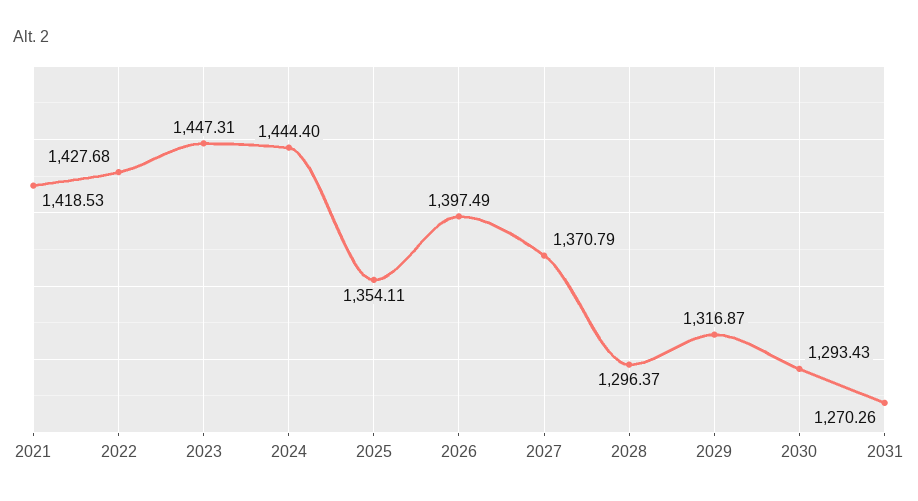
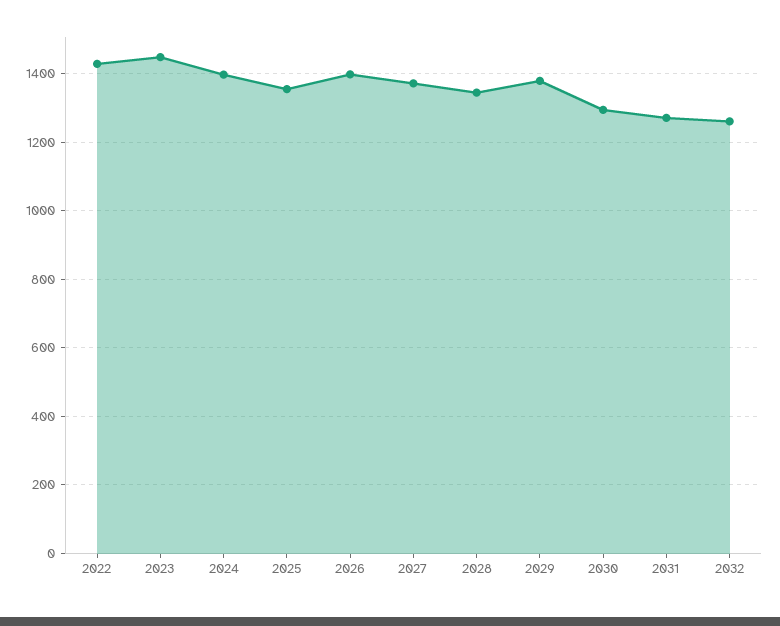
2021: 1418.53 -> none
2024: 1444.4 -> 1400
2028: 1296.37 -> 1340
2029: 1316.87 -> 1380
2032: none -> 1260

